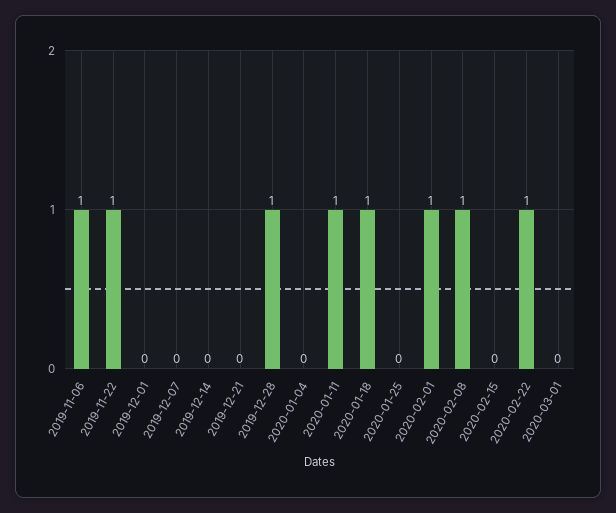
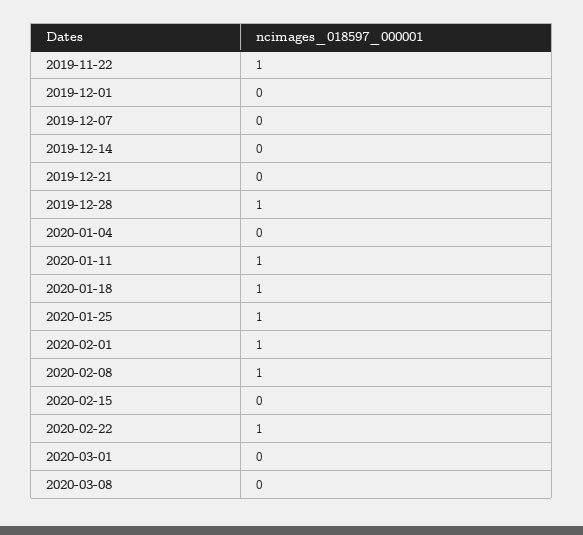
2019-11-06: 1 -> none
2020-01-25: 0 -> 1
2020-03-08: none -> 0

